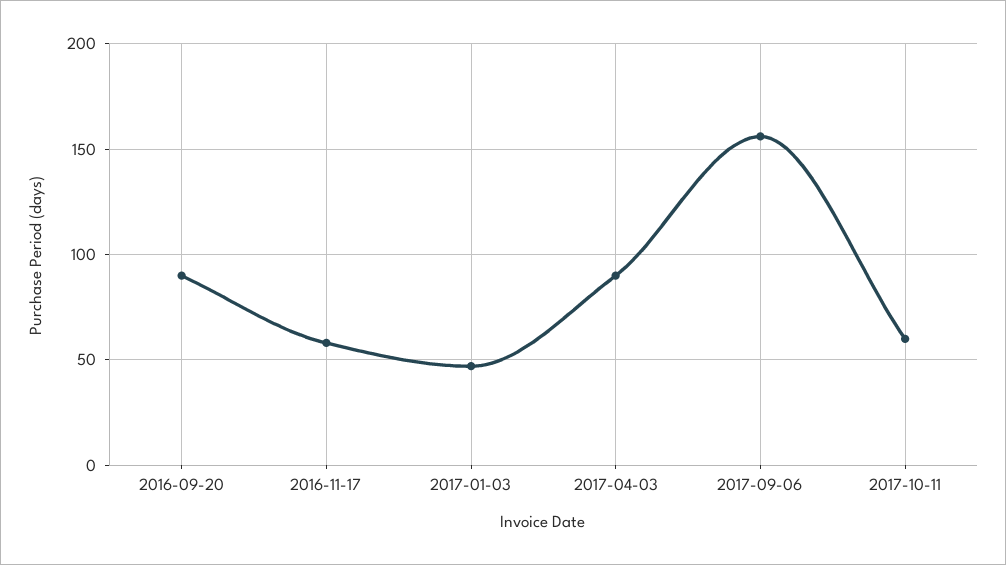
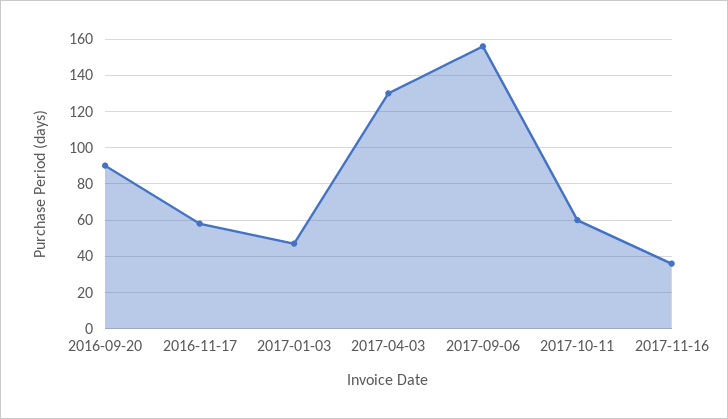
2017-04-03: 90 -> 130
2017-11-16: none -> 35

